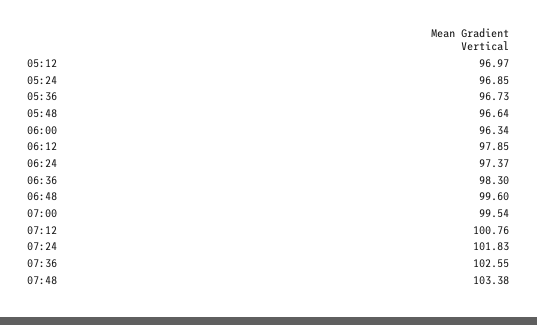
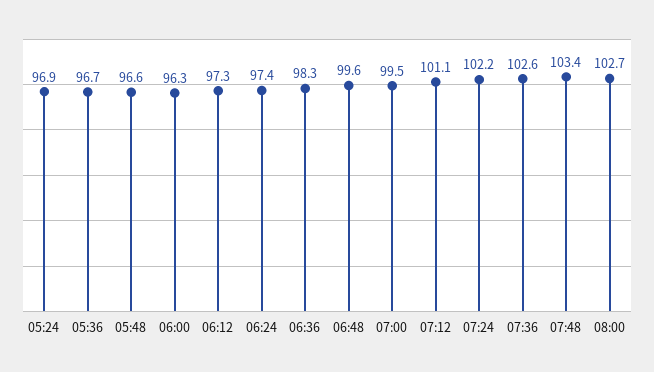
05:12: 96.97 -> none
06:12: 97.85 -> 97.3
07:12: 100.76 -> 101.1
07:24: 101.83 -> 102.2
08:00: none -> 102.7

